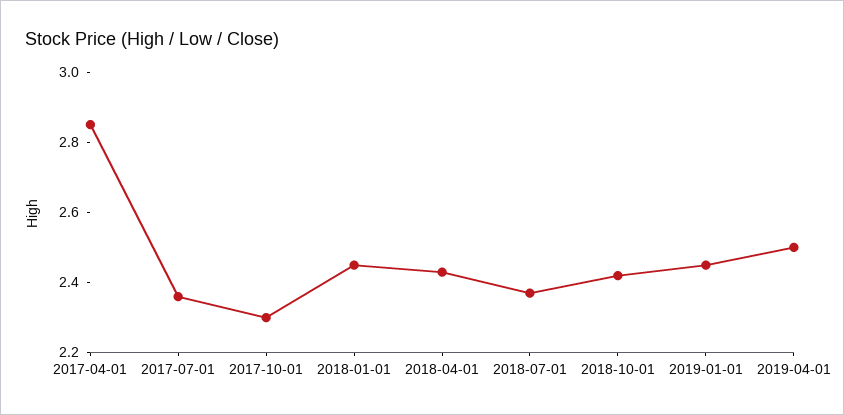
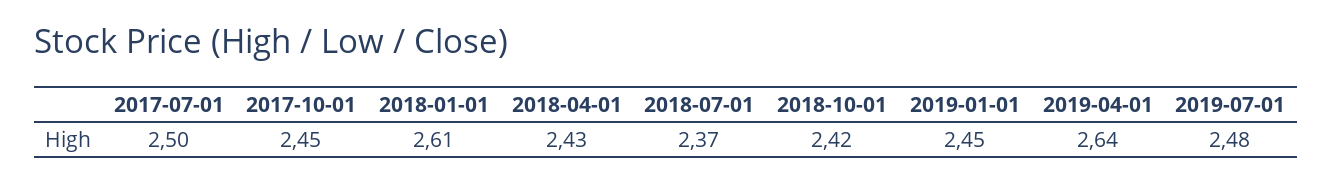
2017-04-01: 2.85 -> none
2017-07-01: 2.35 -> 2.5
2017-10-01: 2.3 -> 2.45
2018-01-01: 2.45 -> 2.61
2019-04-01: 2.5 -> 2.64
2019-07-01: none -> 2.48

